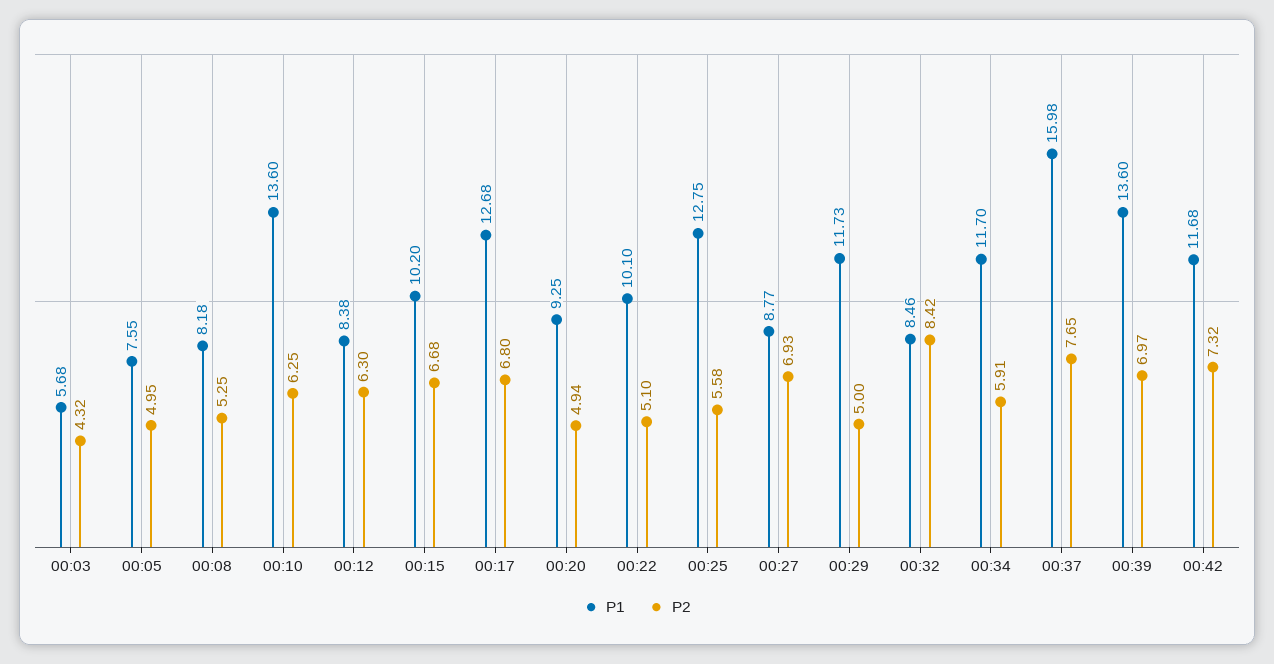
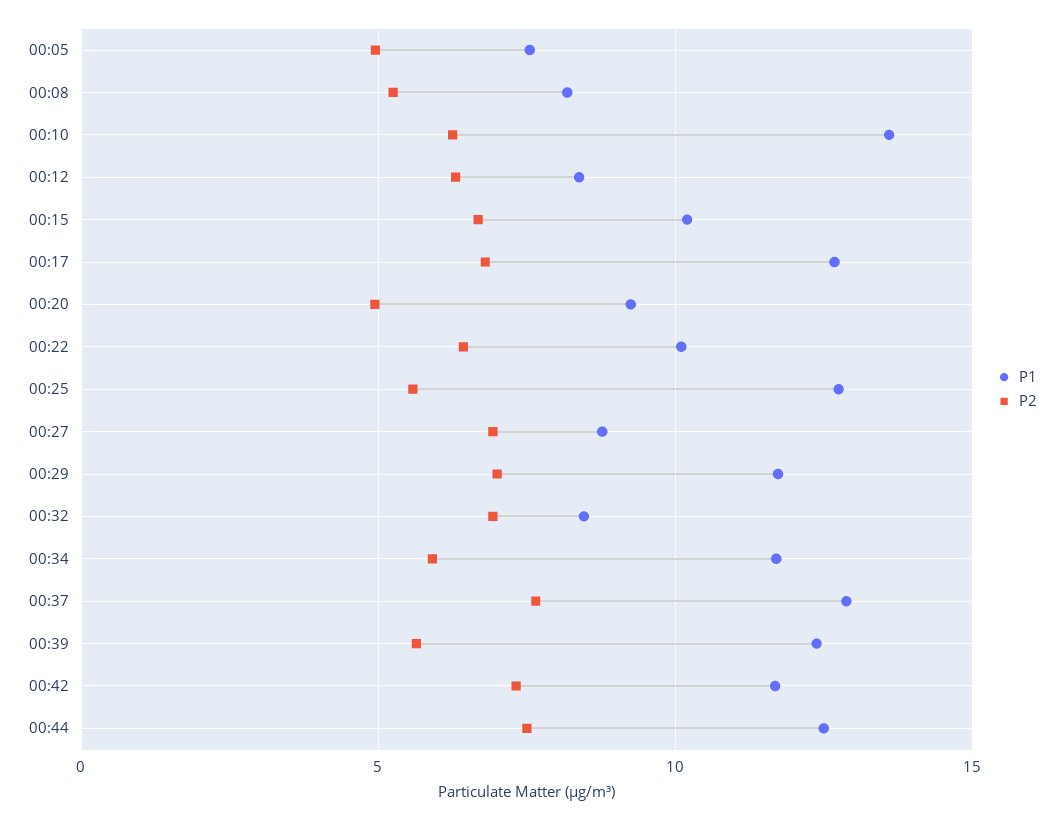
P1, 00:03: 5.68 -> none
P2, 00:03: 4.32 -> none
P2, 00:22: 5.1 -> 6.5
P2, 00:29: 5 -> 7
P2, 00:32: 8.42 -> 7
P1, 00:37: 15.98 -> 13
P1, 00:39: 13.6 -> 12.5
P2, 00:39: 6.97 -> 5.5
P1, 00:44: none -> 12.5
P2, 00:44: none -> 7.5

